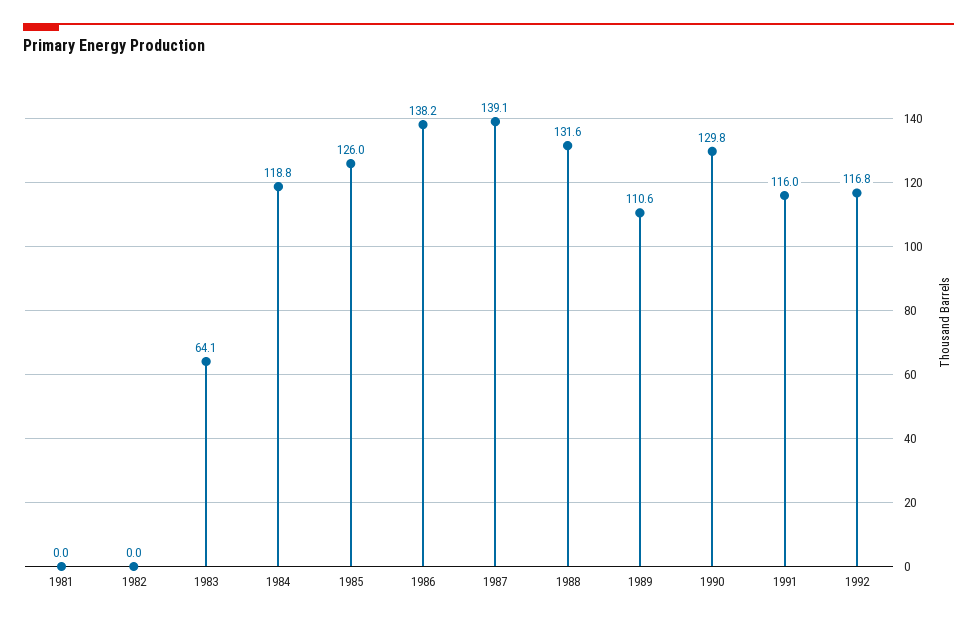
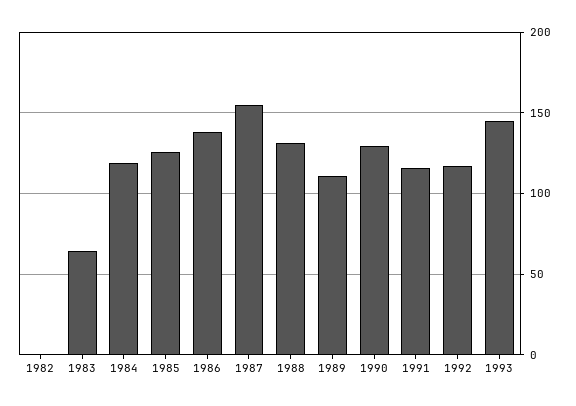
1981: 0 -> none
1987: 139.1 -> 155
1993: none -> 145

